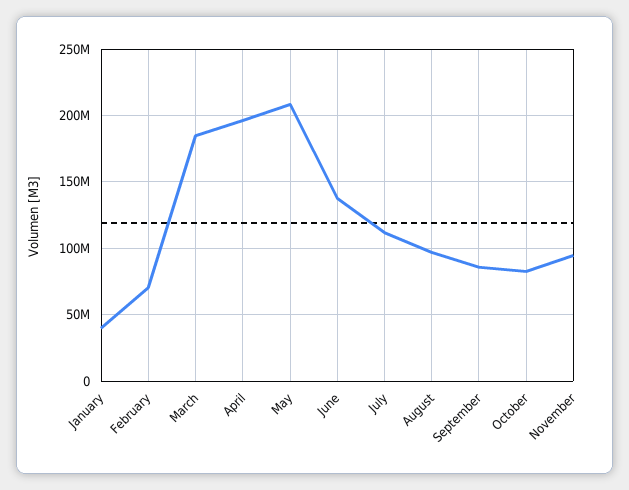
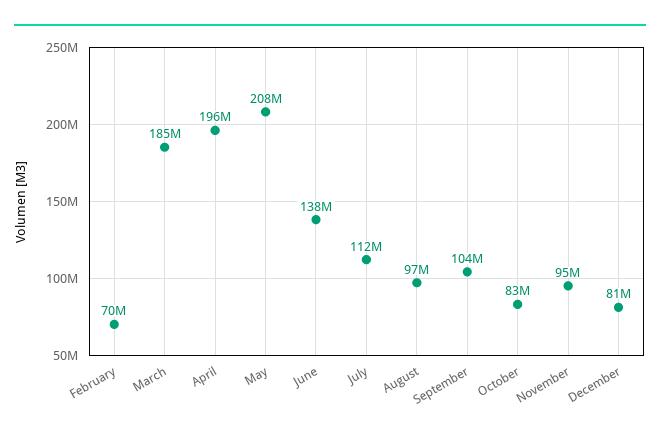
January: 40000000 -> none
September: 85000000 -> 104000000
December: none -> 81000000

